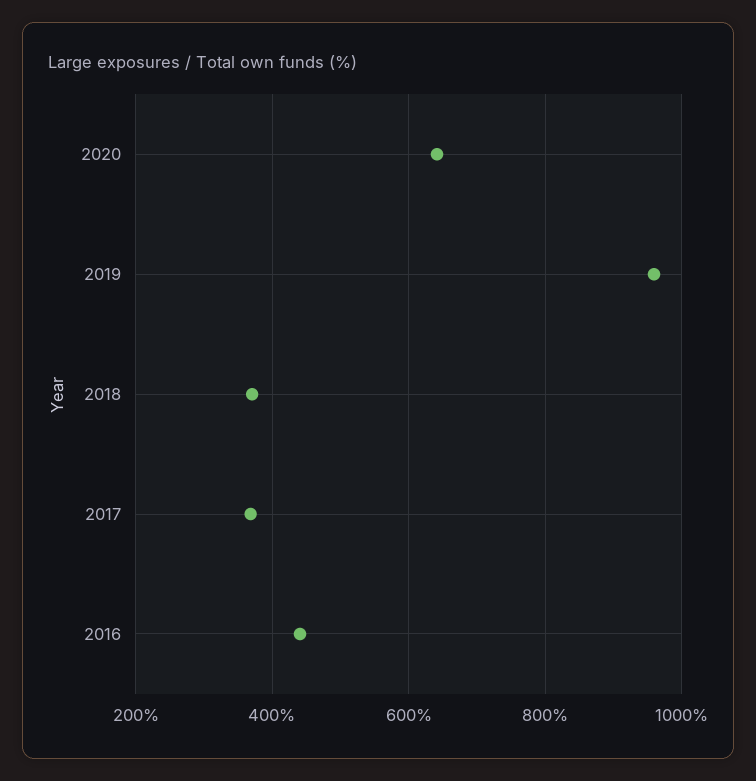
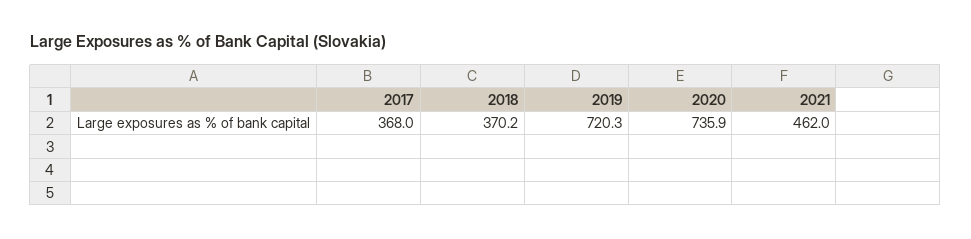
2020: 640 -> 735.9
2019: 960 -> 720.3
2016: 440 -> none
2021: none -> 462

